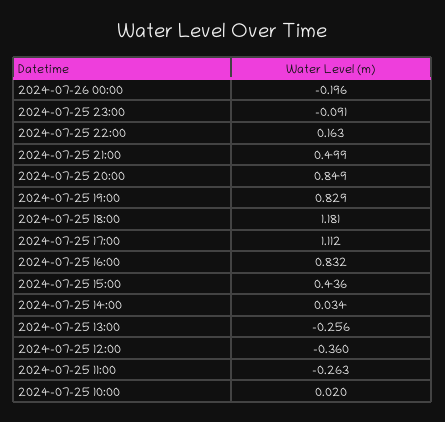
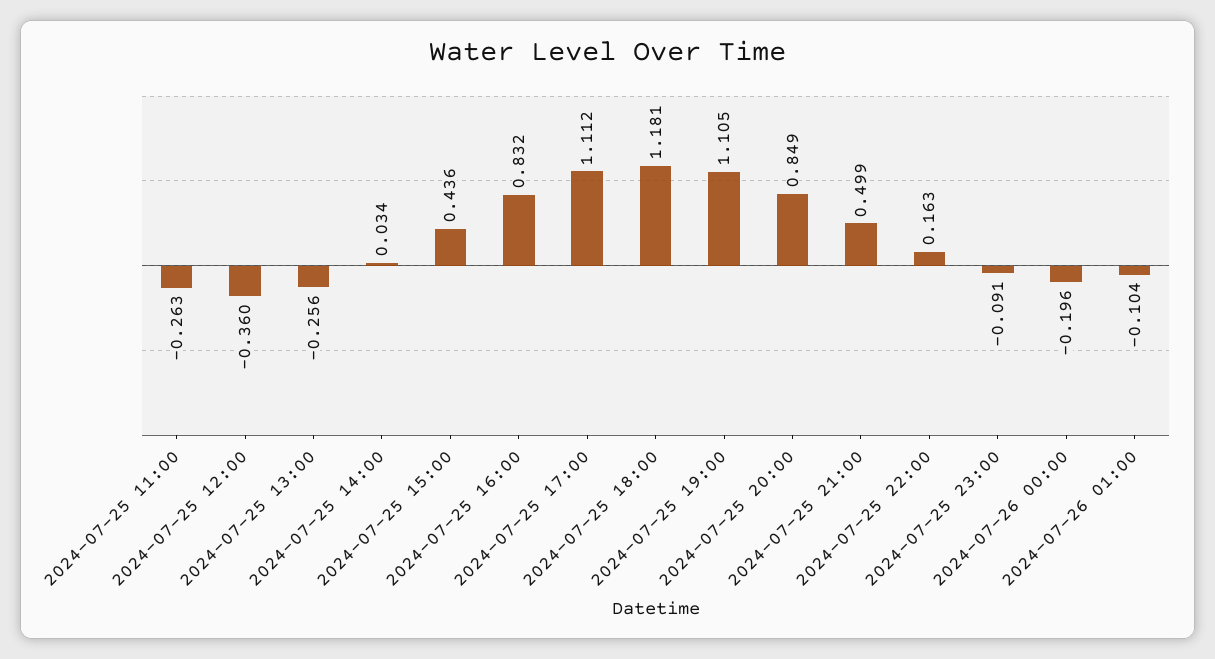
2024-07-25 19:00: 0.829 -> 1.105
2024-07-25 10:00: 0.02 -> none
2024-07-26 01:00: none -> -0.104

